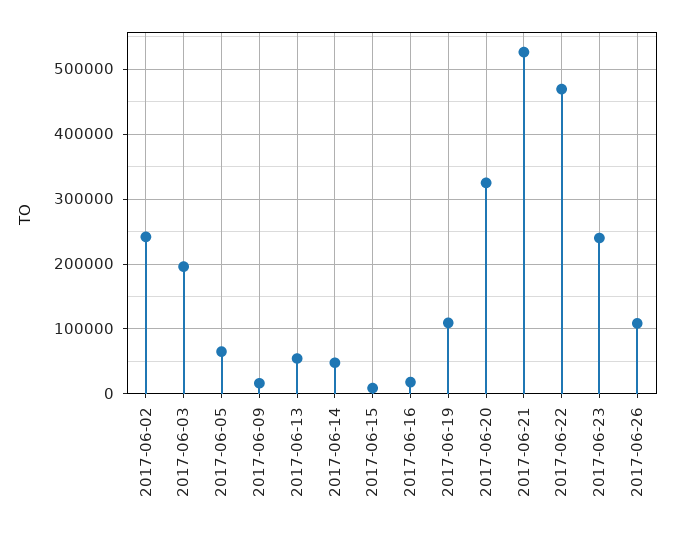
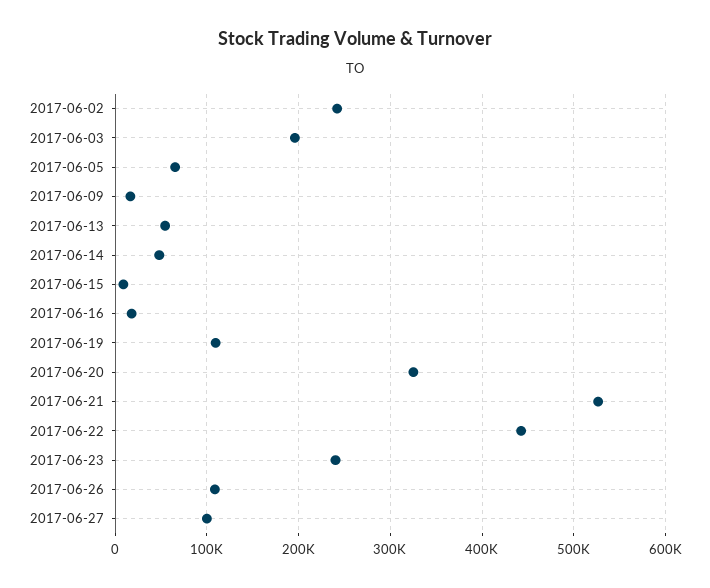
2017-06-22: 470000 -> 440000
2017-06-27: none -> 100000

